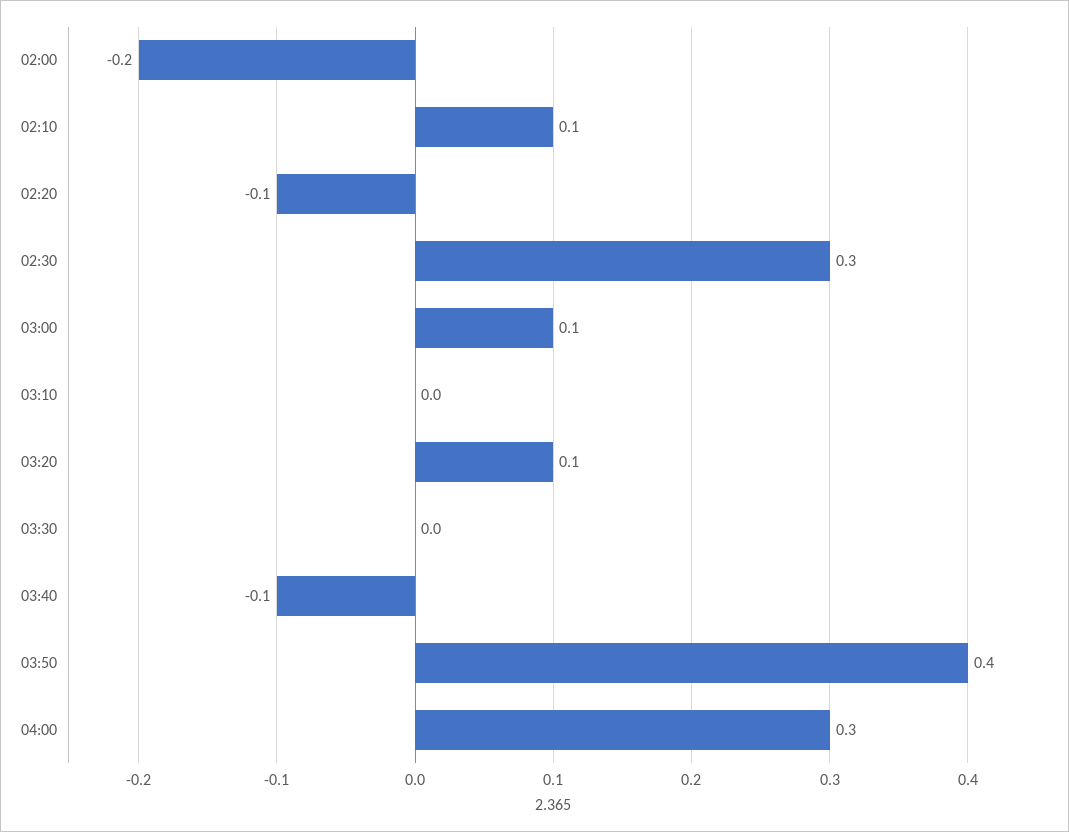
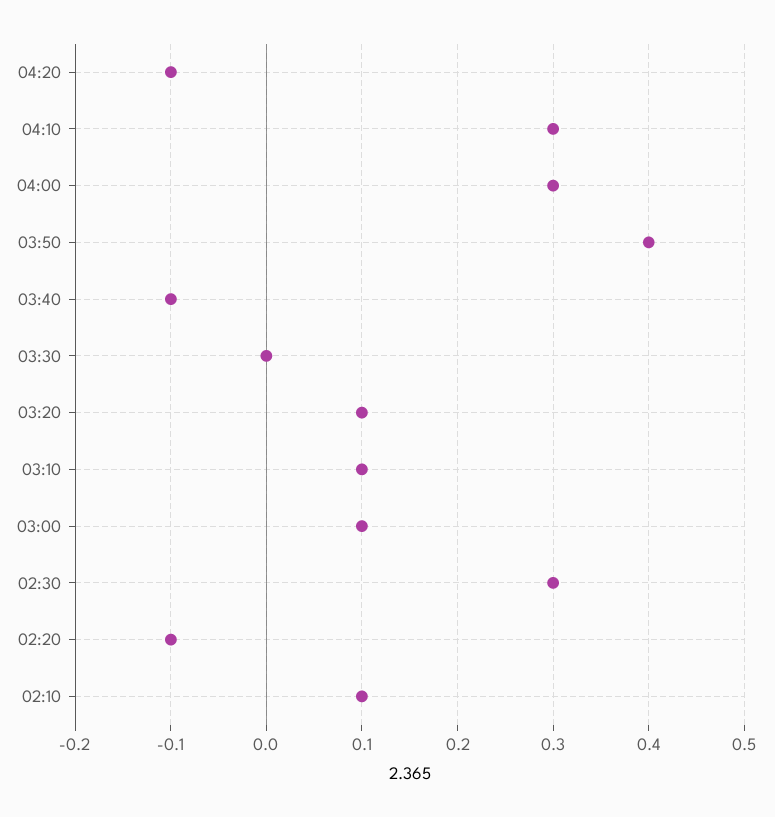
02:00: -0.2 -> none
03:10: 0 -> 0.1
04:20: none -> -0.1
04:10: none -> 0.3

